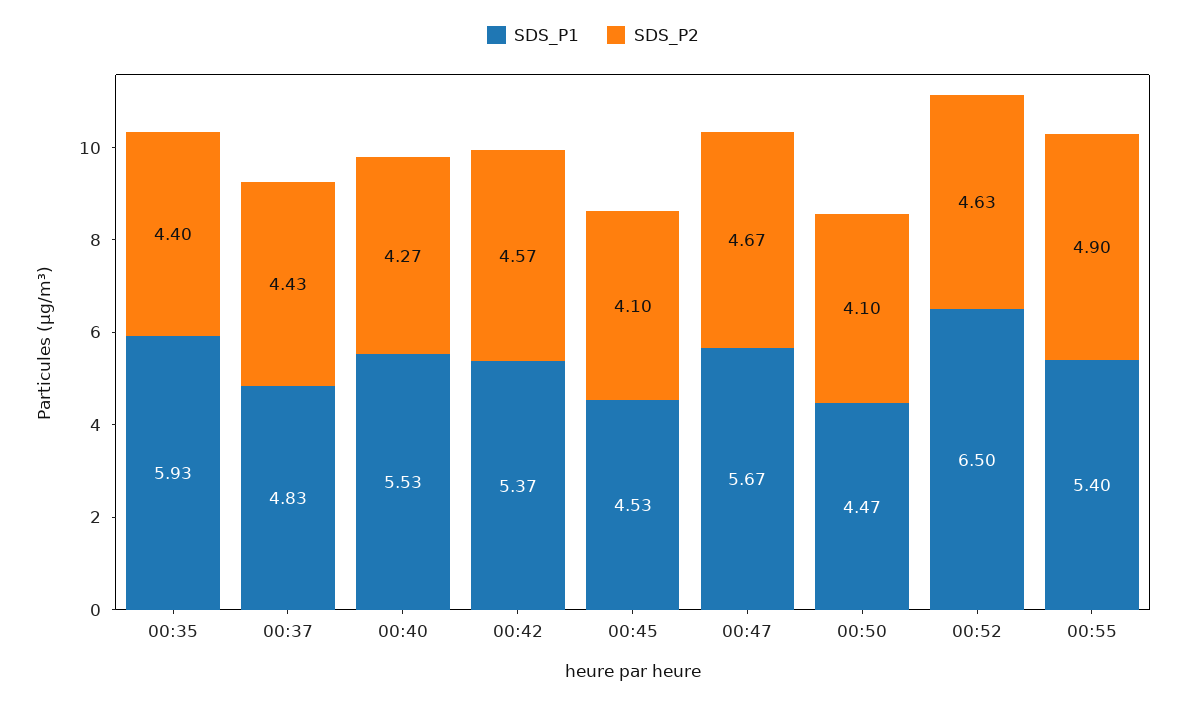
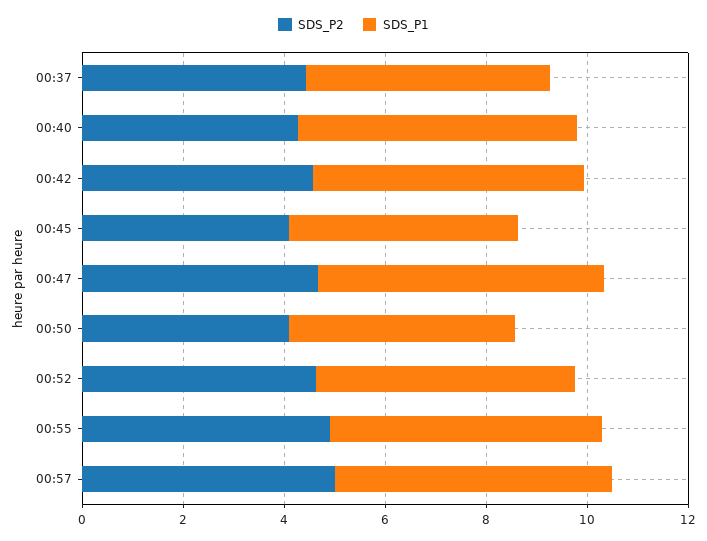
SDS_P1, 00:35: 5.93 -> none
SDS_P2, 00:35: 4.4 -> none
SDS_P1, 00:52: 6.5 -> 5
SDS_P2, 00:57: none -> 5
SDS_P1, 00:57: none -> 5.5

